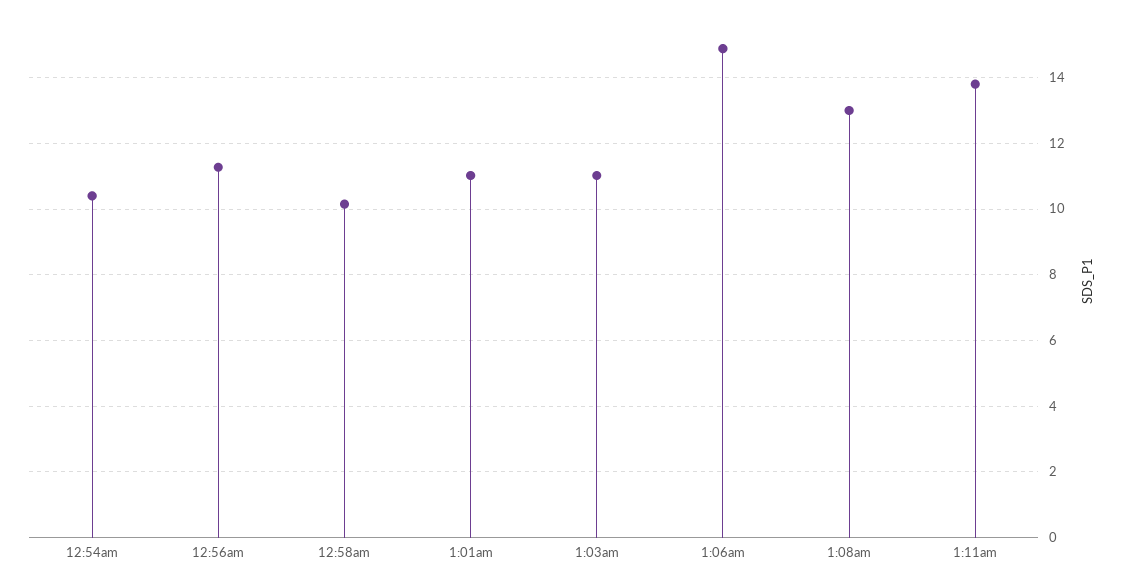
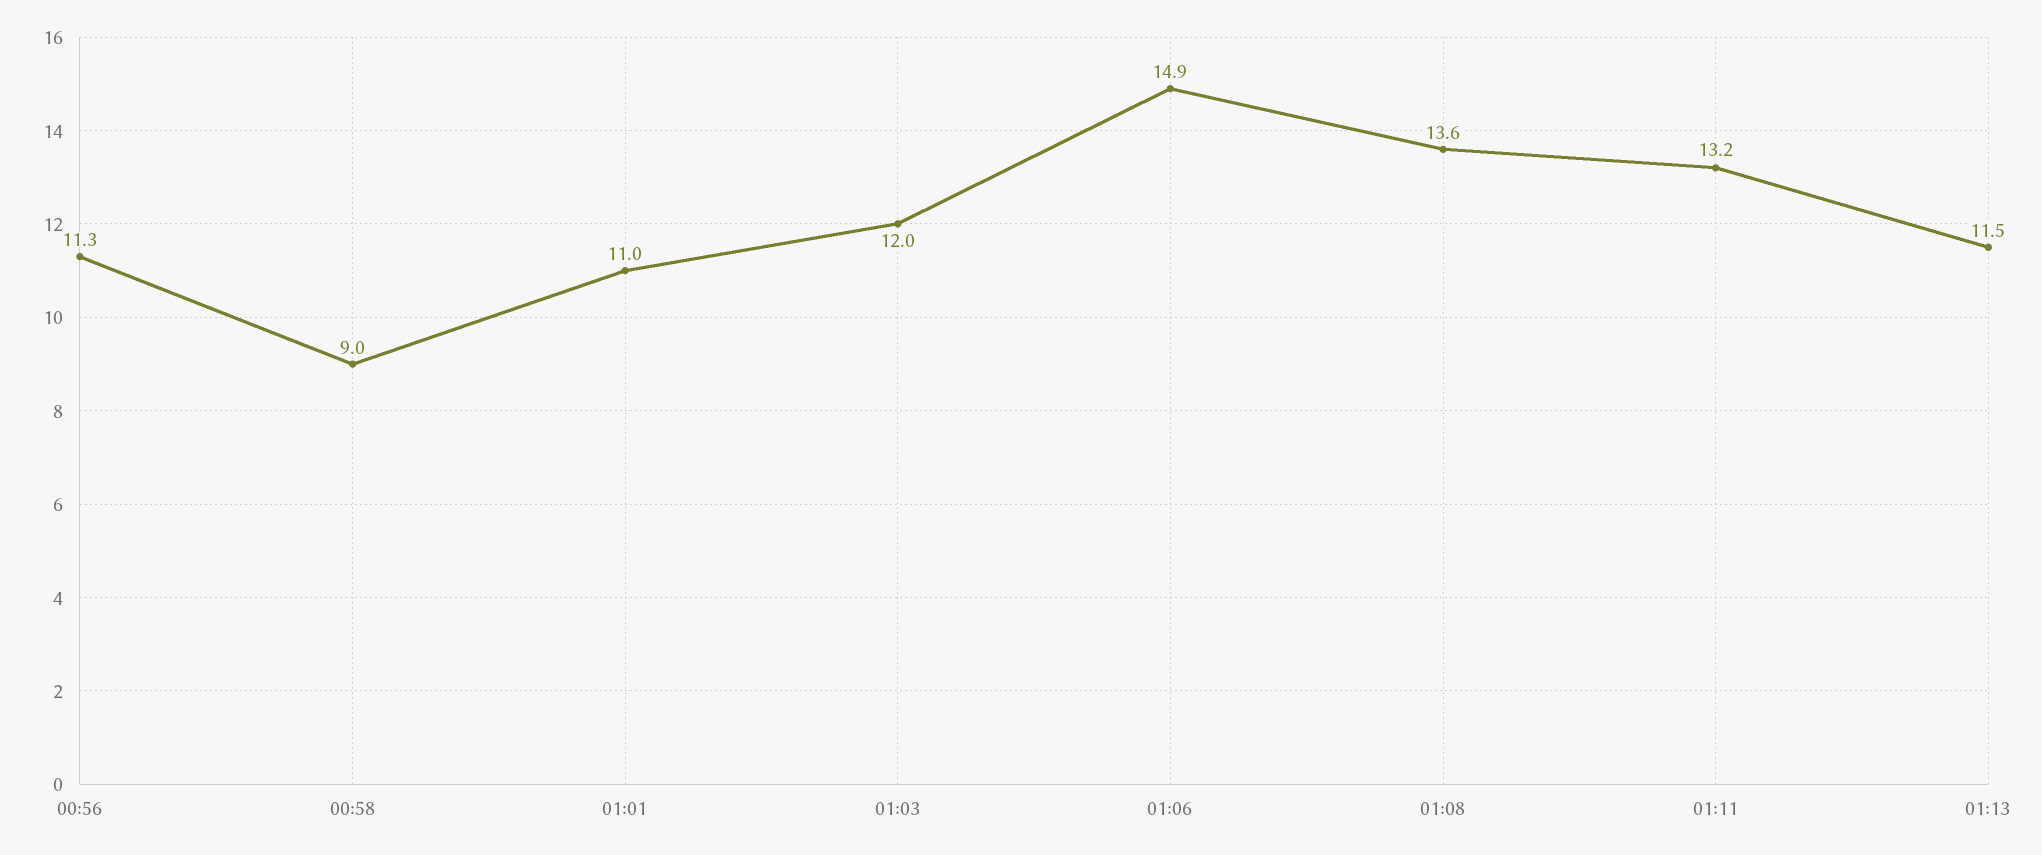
12:54am: 10.4 -> none
12:58am: 10.2 -> 9
1:03am: 11 -> 12
1:08am: 13 -> 13.6
1:11am: 13.8 -> 13.2
01:13: none -> 11.5

